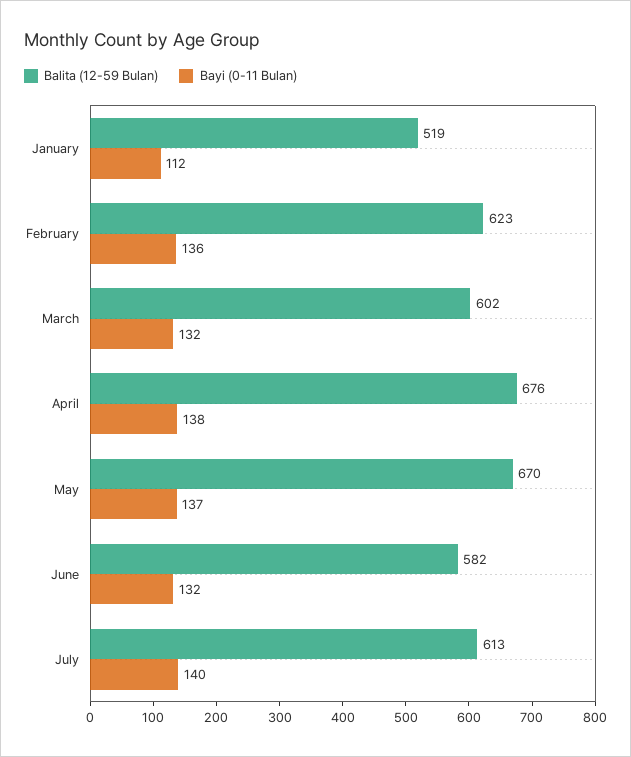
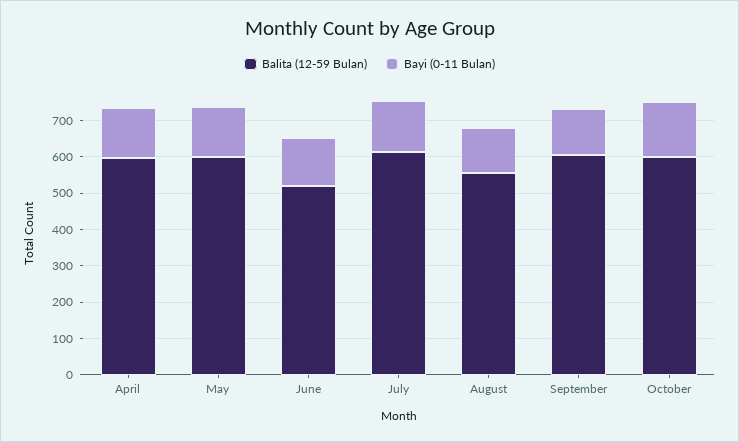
Balita (12-59 Bulan), January: 519 -> none
Bayi (0-11 Bulan), January: 112 -> none
Balita (12-59 Bulan), February: 623 -> none
Bayi (0-11 Bulan), February: 136 -> none
Balita (12-59 Bulan), March: 602 -> none
Bayi (0-11 Bulan), March: 132 -> none
Balita (12-59 Bulan), April: 676 -> 600
Balita (12-59 Bulan), May: 670 -> 600
Balita (12-59 Bulan), June: 582 -> 525
Balita (12-59 Bulan), August: none -> 550
Bayi (0-11 Bulan), August: none -> 125
Balita (12-59 Bulan), September: none -> 600
Bayi (0-11 Bulan), September: none -> 125
Balita (12-59 Bulan), October: none -> 600
Bayi (0-11 Bulan), October: none -> 150

